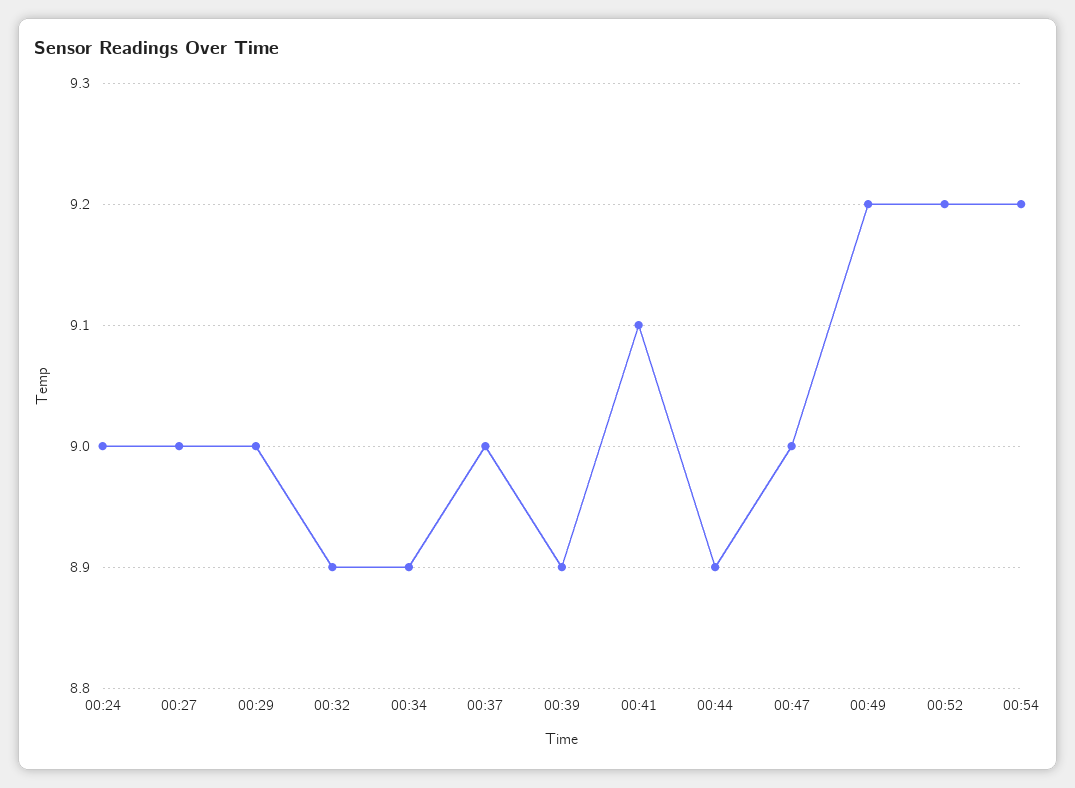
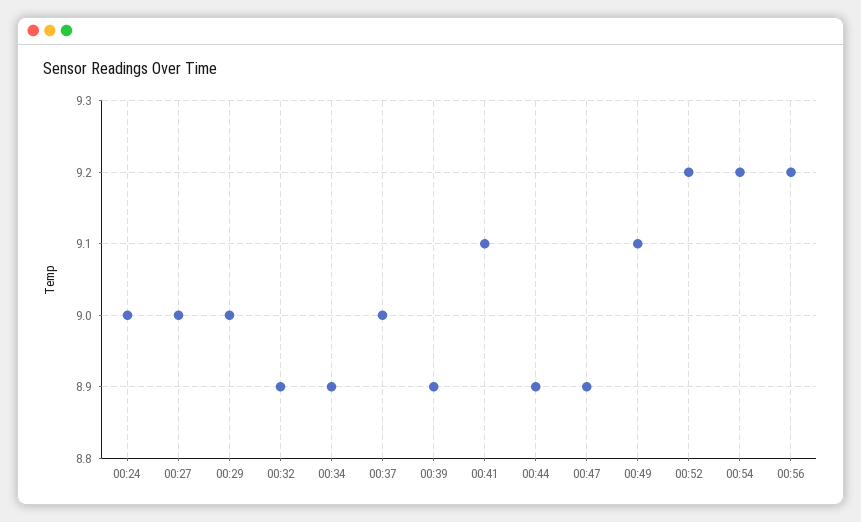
00:47: 9 -> 8.9
00:49: 9.2 -> 9.1
00:56: none -> 9.2

